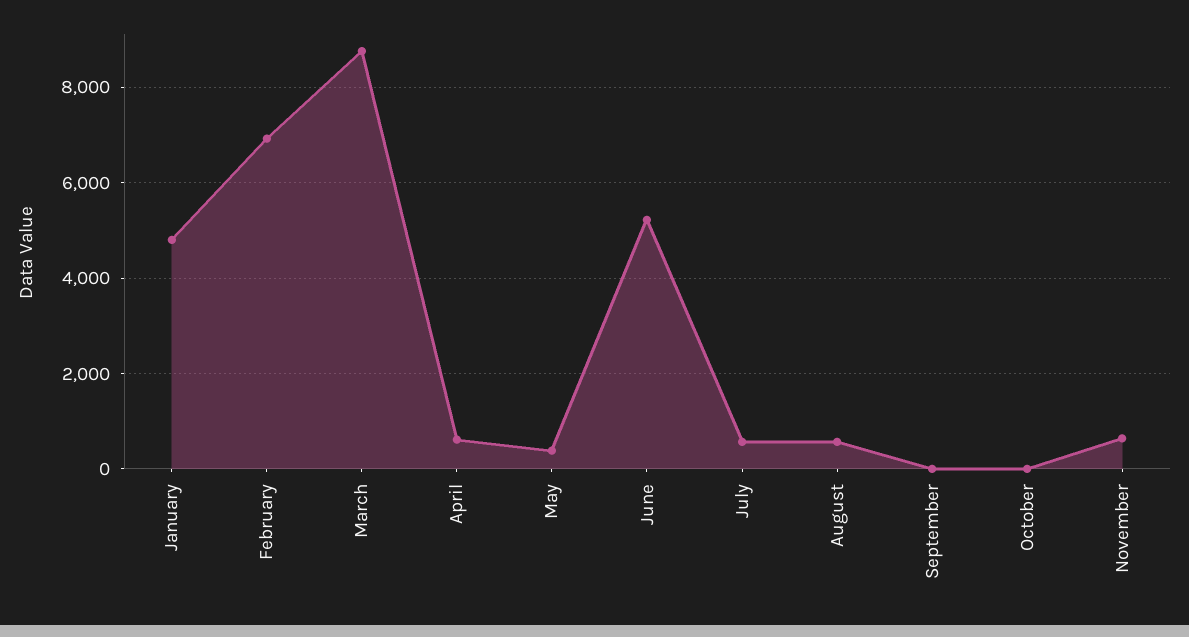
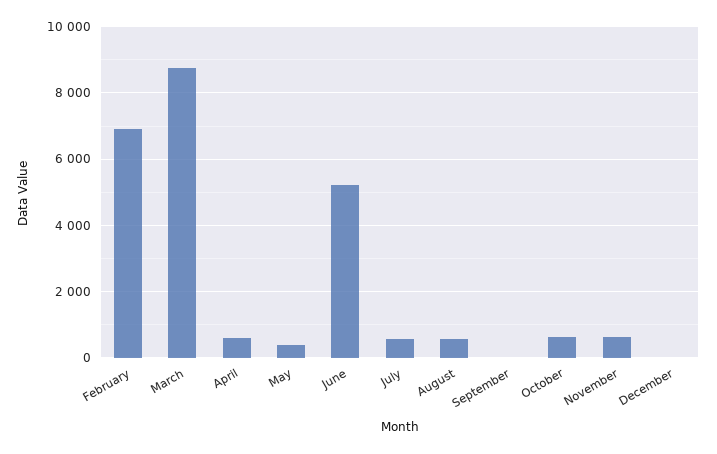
January: 4800 -> none
October: 0 -> 600
December: none -> 0

